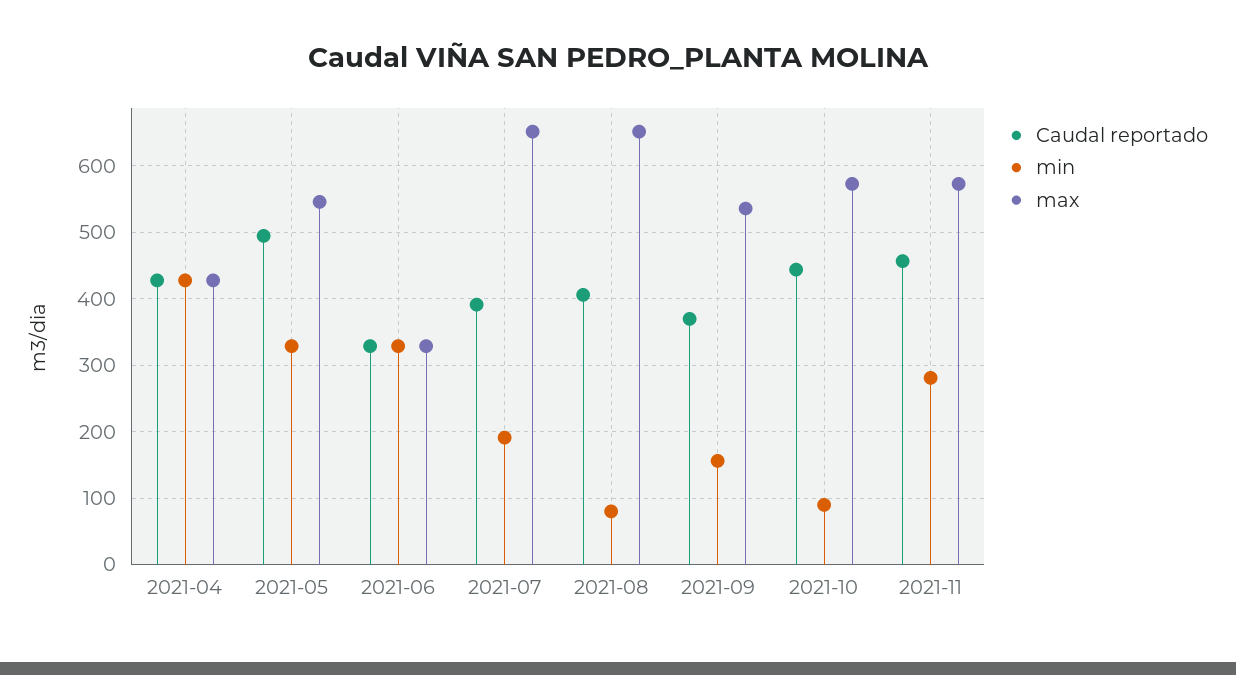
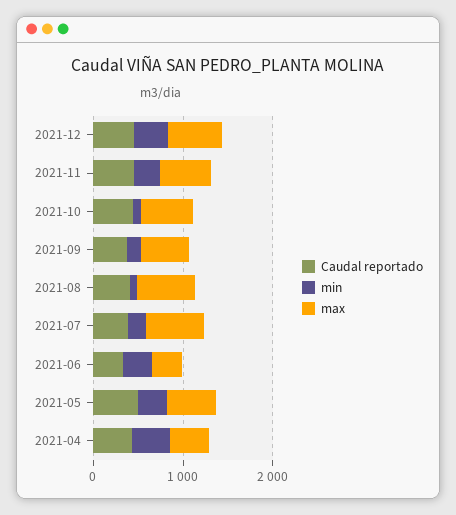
Caudal reportado, 2021-12: none -> 400
min, 2021-12: none -> 400
max, 2021-12: none -> 600

